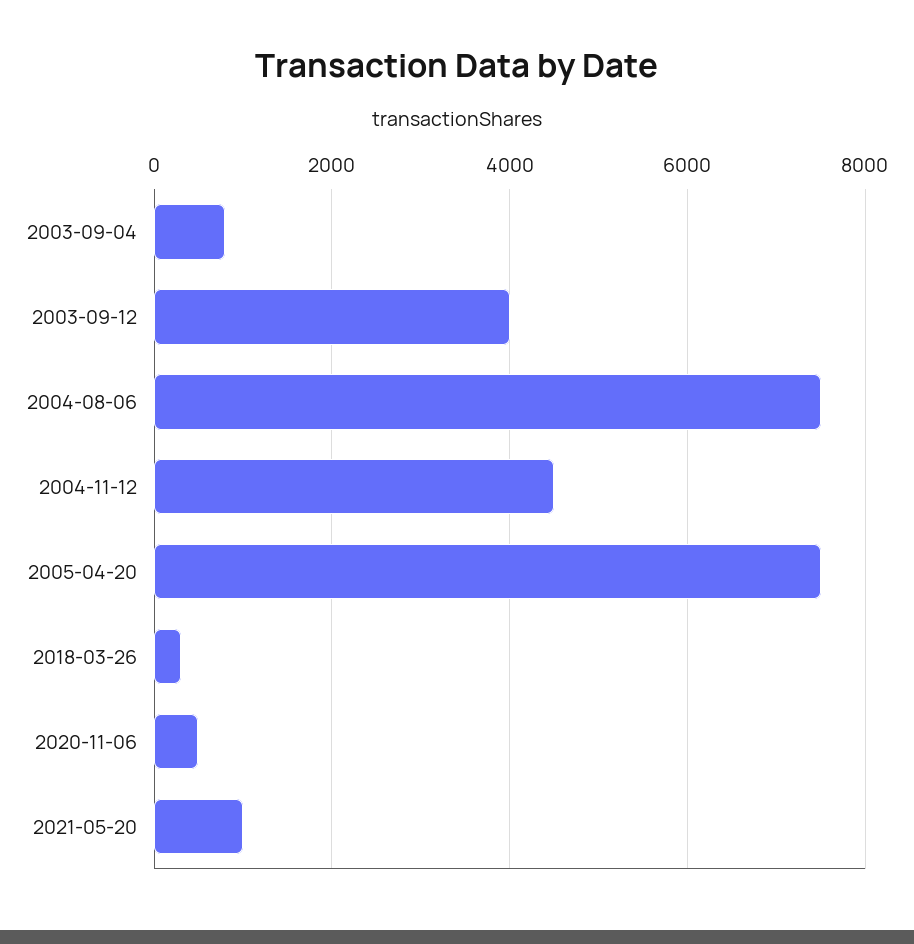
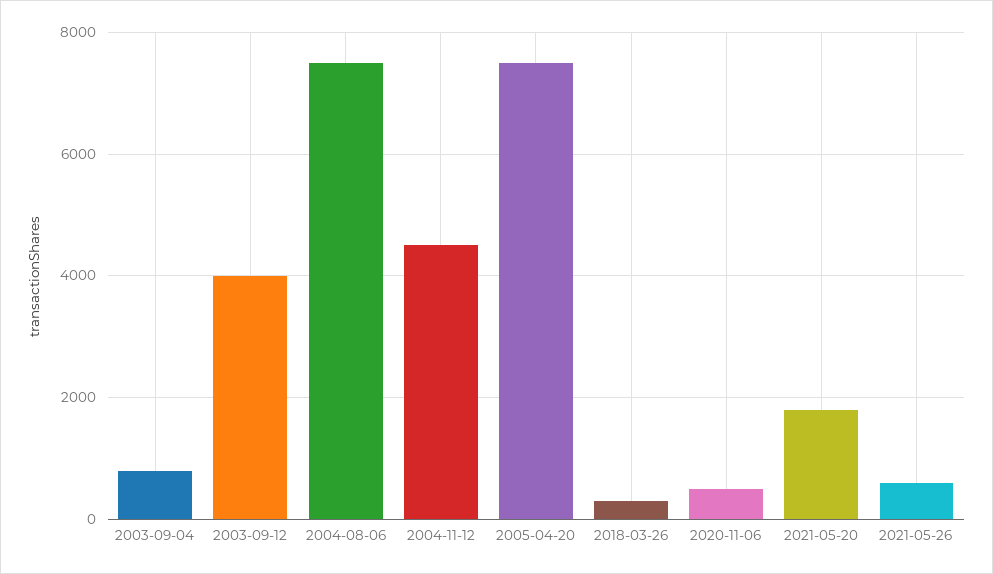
2021-05-20: 1000 -> 1800
2021-05-26: none -> 600

